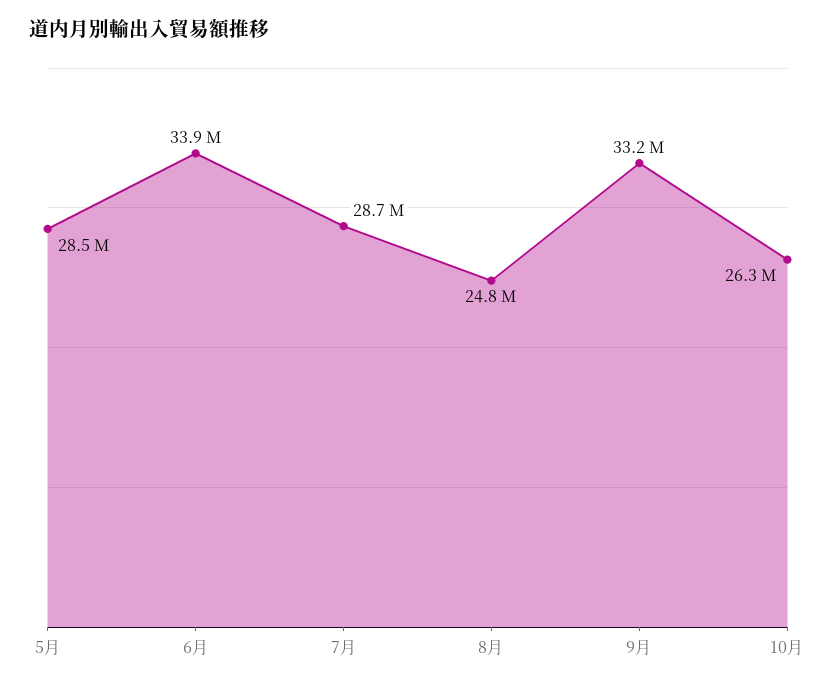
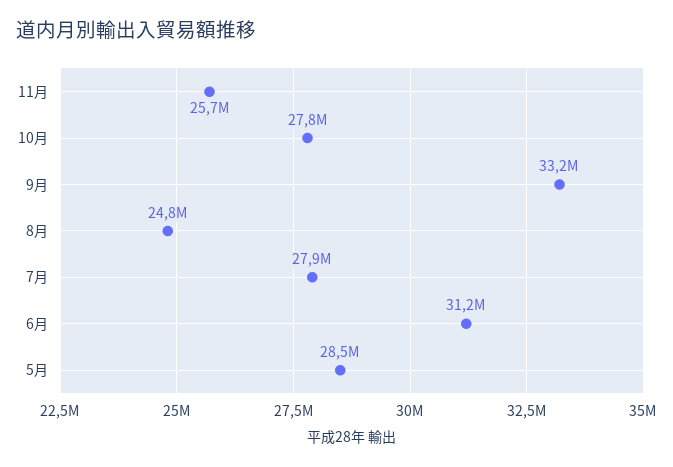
6月: 33900000 -> 31200000
7月: 28700000 -> 27900000
10月: 26300000 -> 27800000
11月: none -> 25700000

